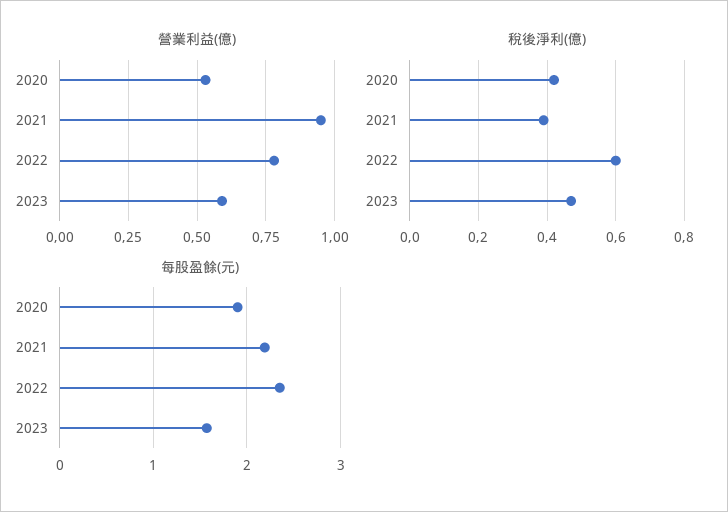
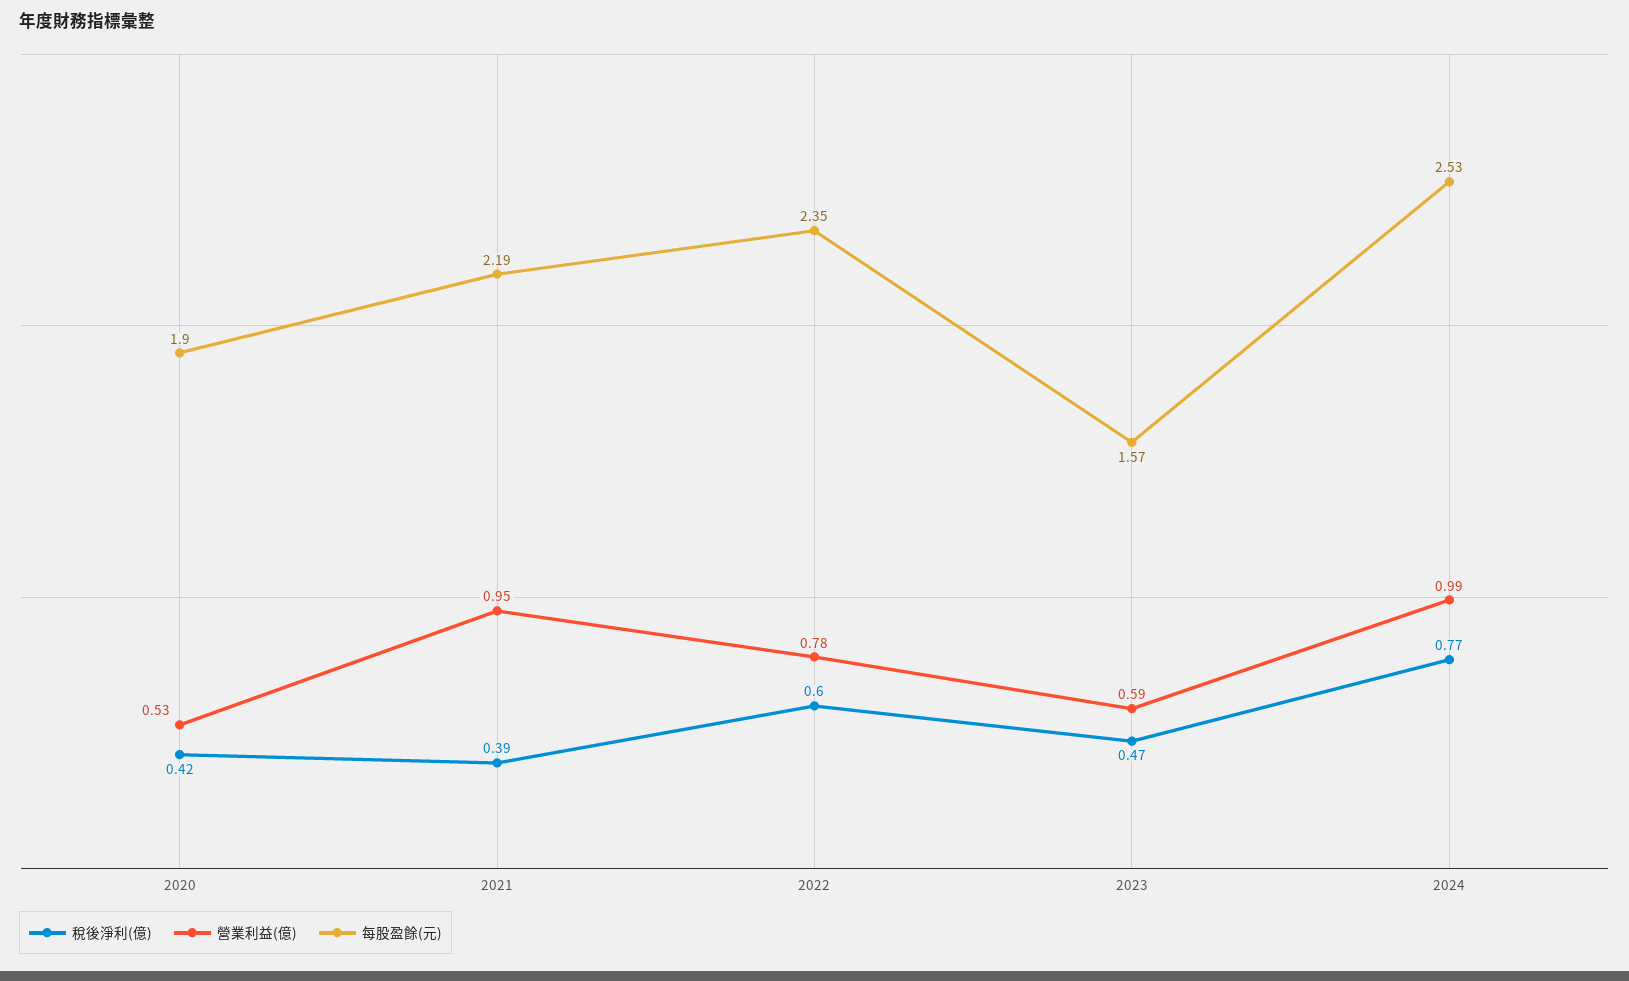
稅後淨利(億), 2024: none -> 0.77
營業利益(億), 2024: none -> 0.99
每股盈餘(元), 2024: none -> 2.53

